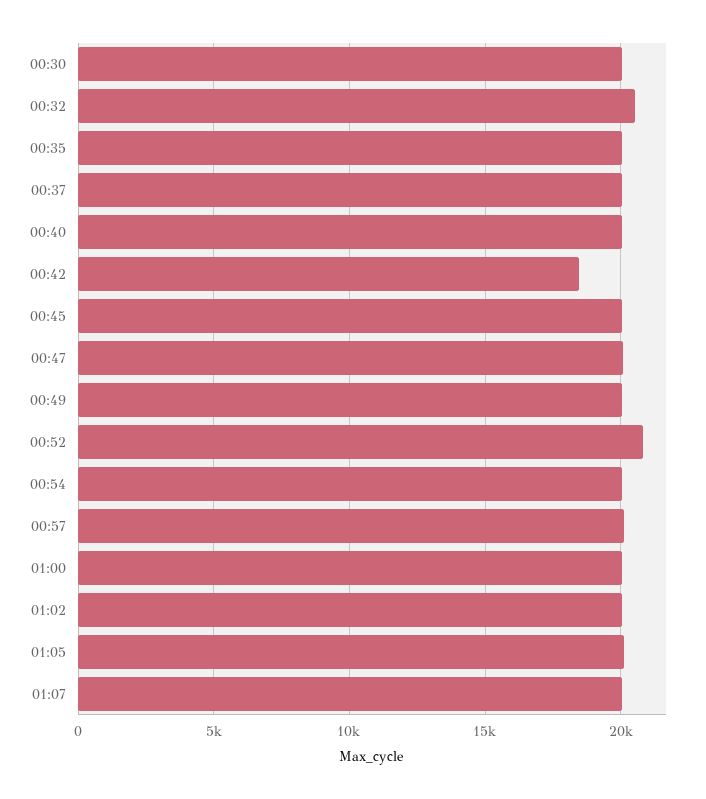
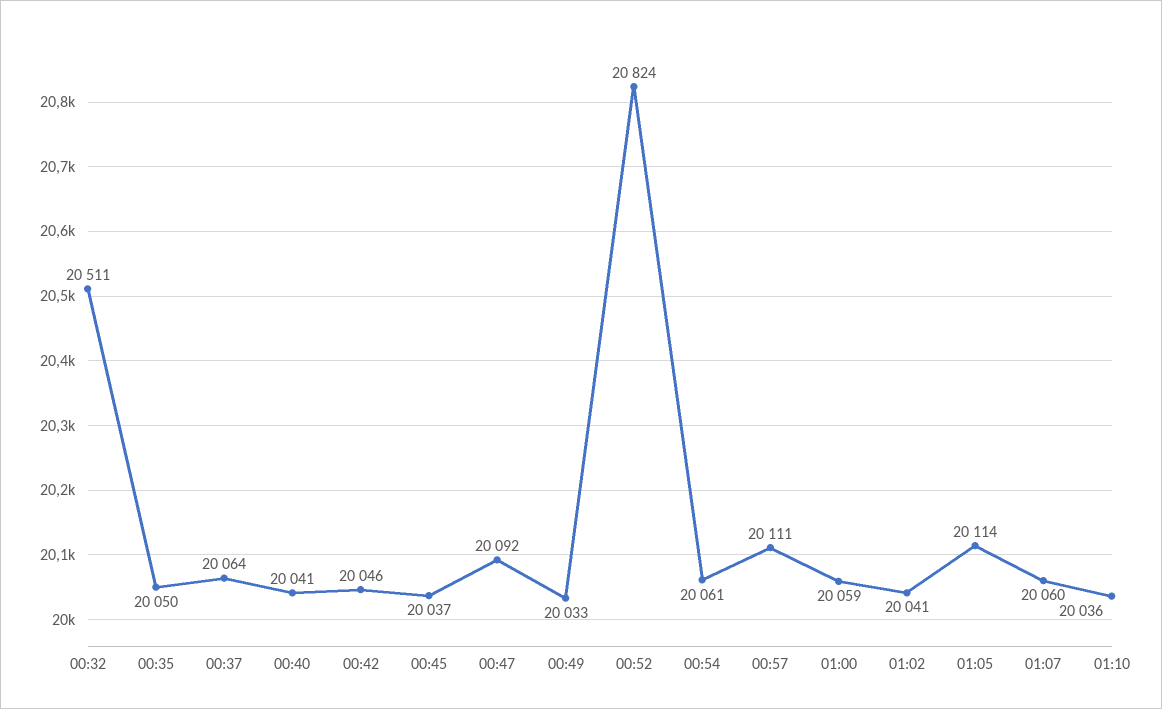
00:30: 20000 -> none
00:42: 18500 -> 20046
01:10: none -> 20036

